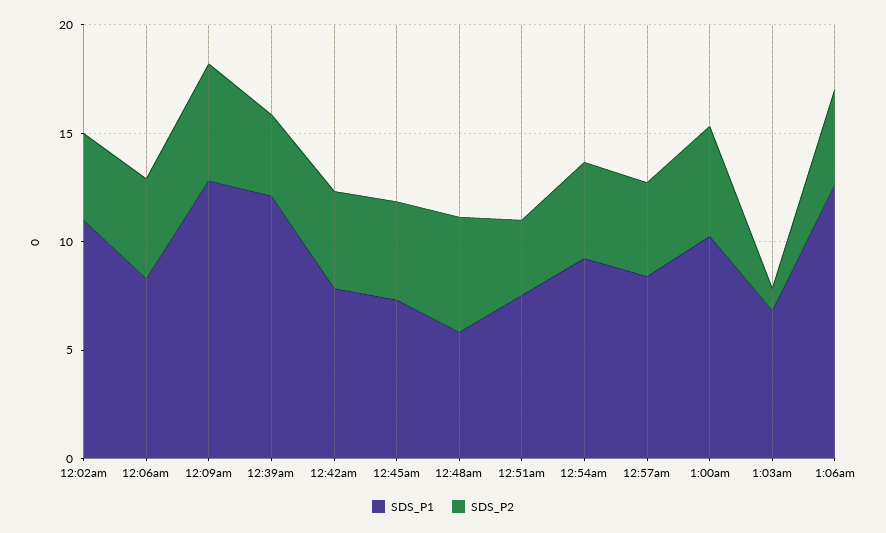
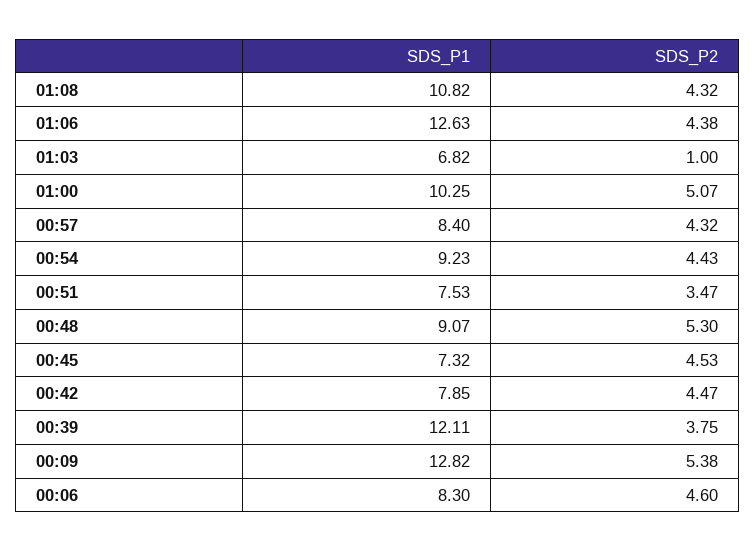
SDS_P1, 12:02am: 11 -> none
SDS_P2, 12:02am: 4 -> none
SDS_P1, 12:48am: 6 -> 9.07
SDS_P1, 01:08: none -> 10.82
SDS_P2, 01:08: none -> 4.32

